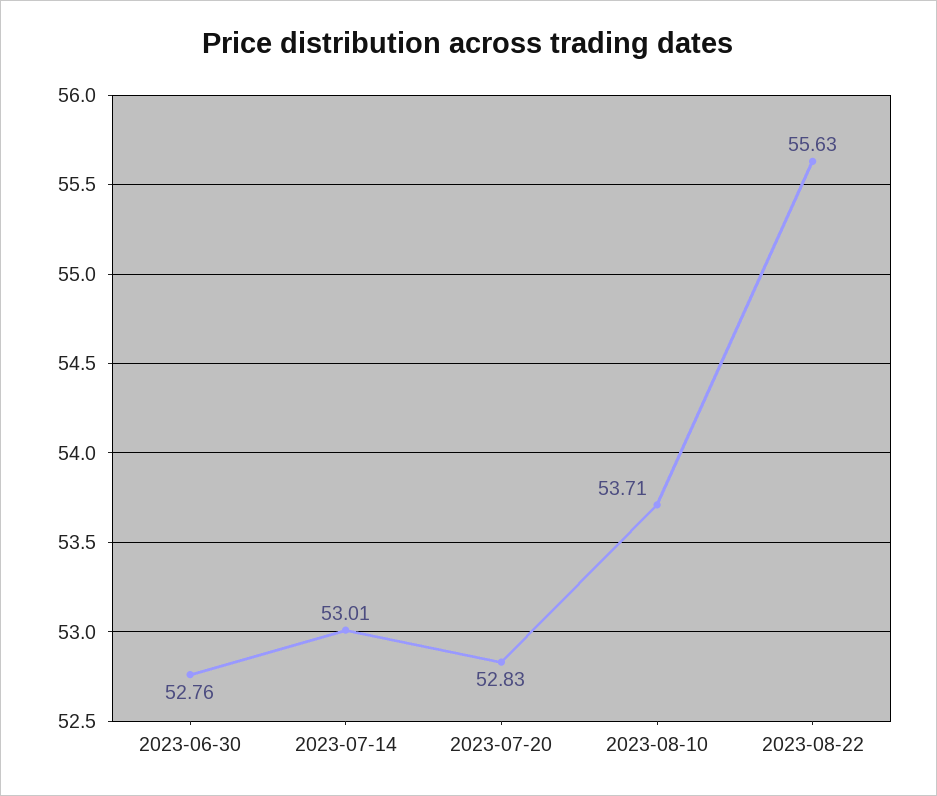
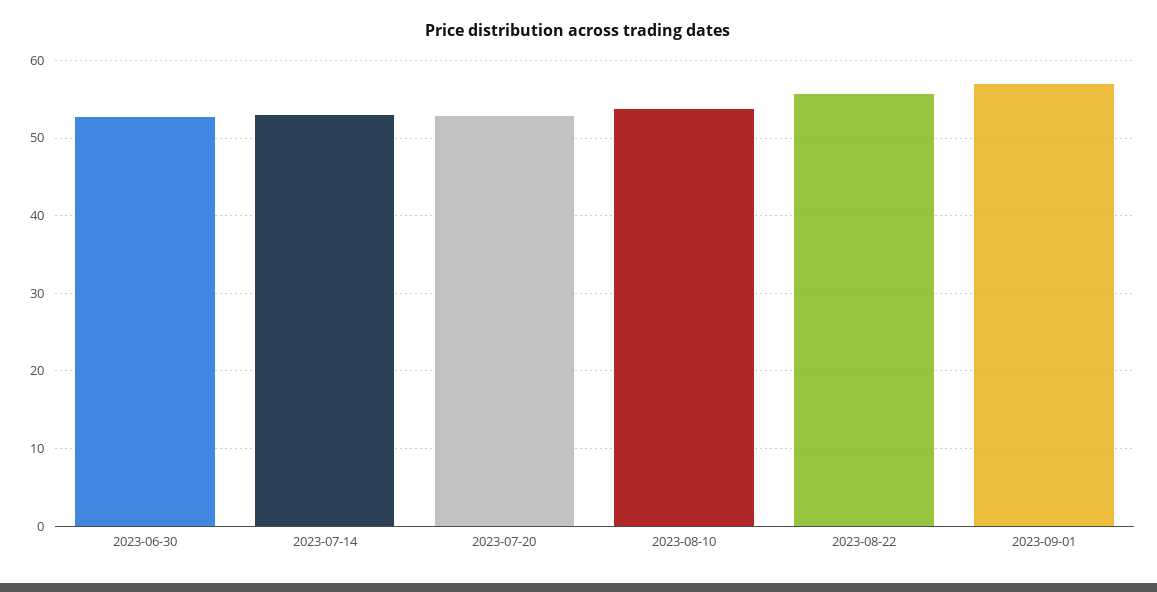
2023-09-01: none -> 57

